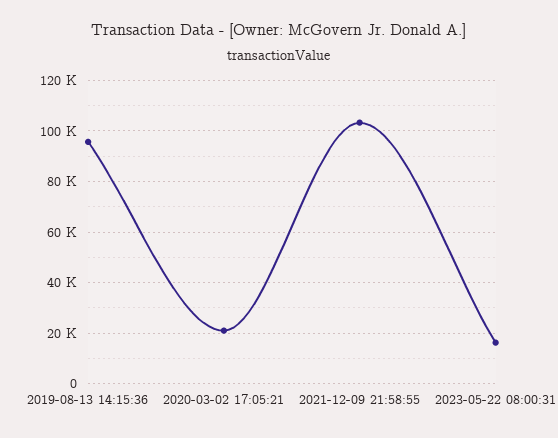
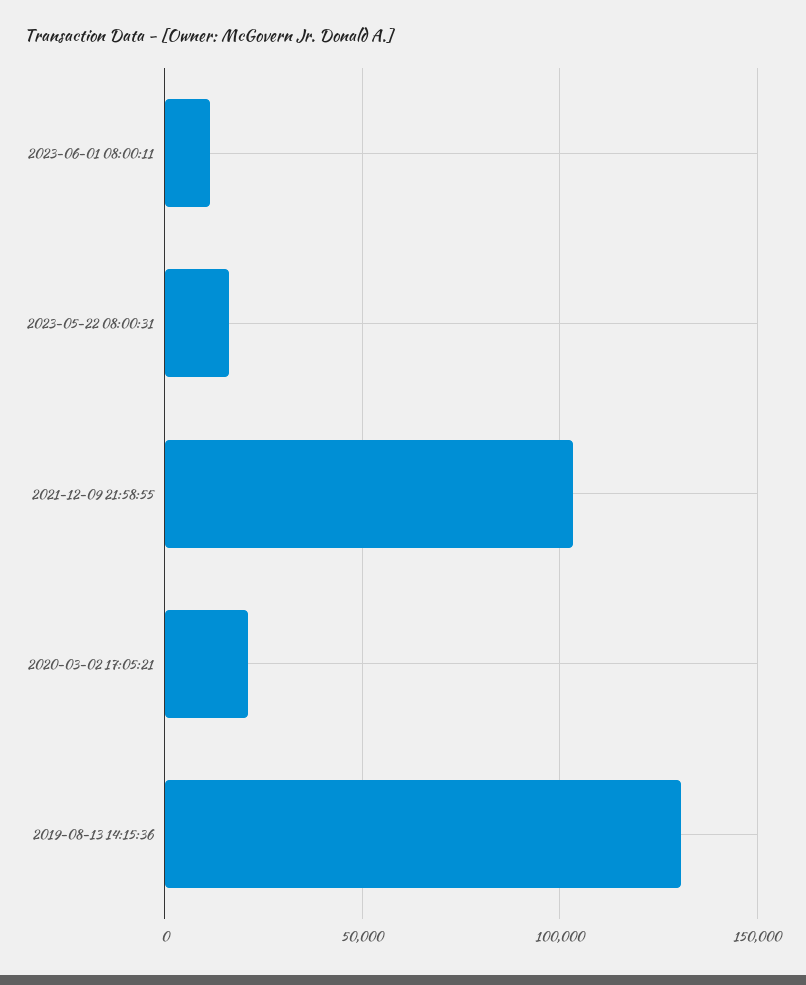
2019-08-13 14:15:36: 95000 -> 130000
2023-06-01 08:00:11: none -> 10000

